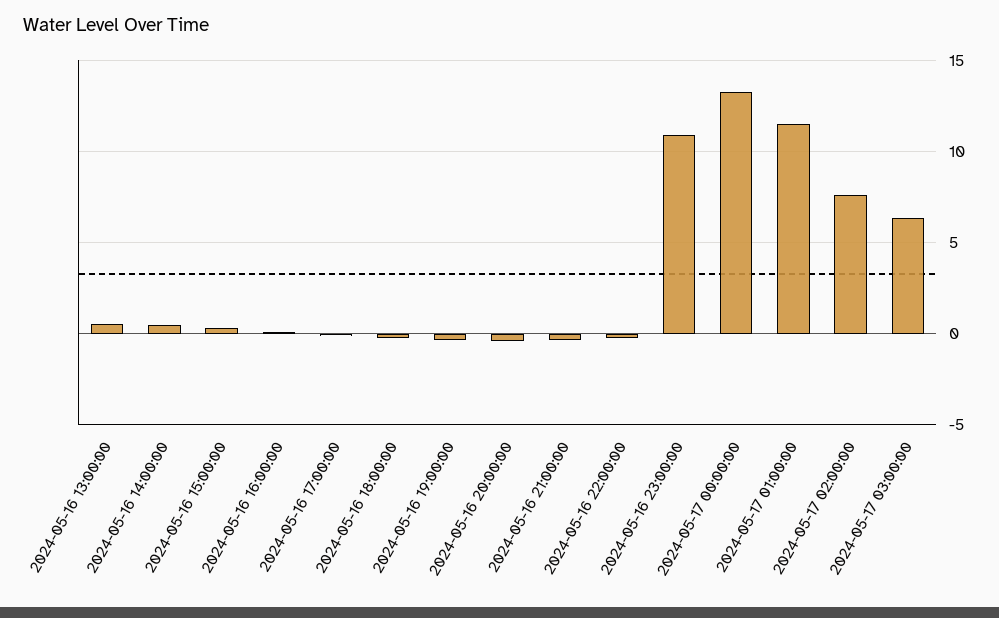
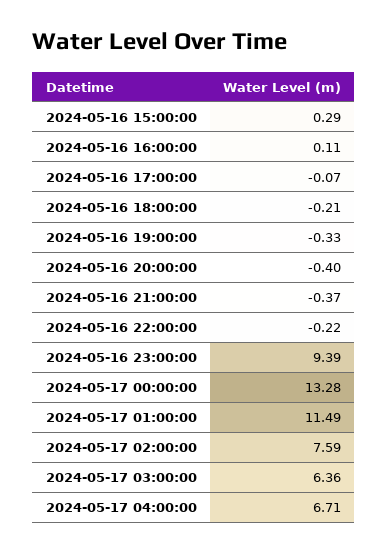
2024-05-16 13:00:00: 0.5 -> none
2024-05-16 14:00:00: 0.5 -> none
2024-05-16 23:00:00: 11 -> 9.39
2024-05-17 04:00:00: none -> 6.71

